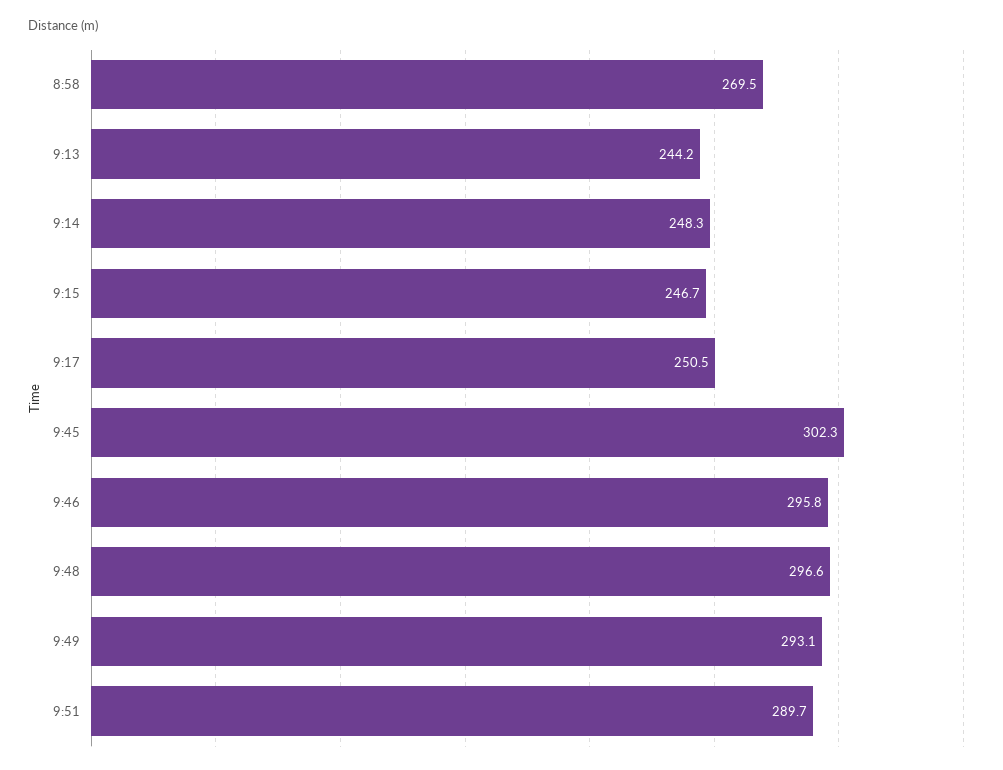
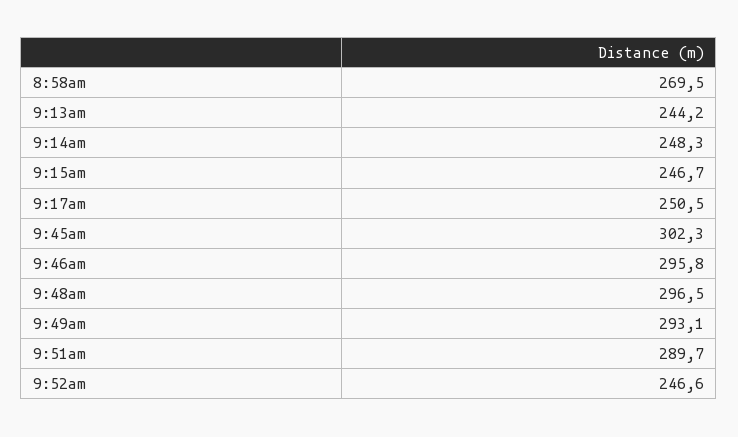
9:48: 296.6 -> 296.5
9:52am: none -> 246.6

